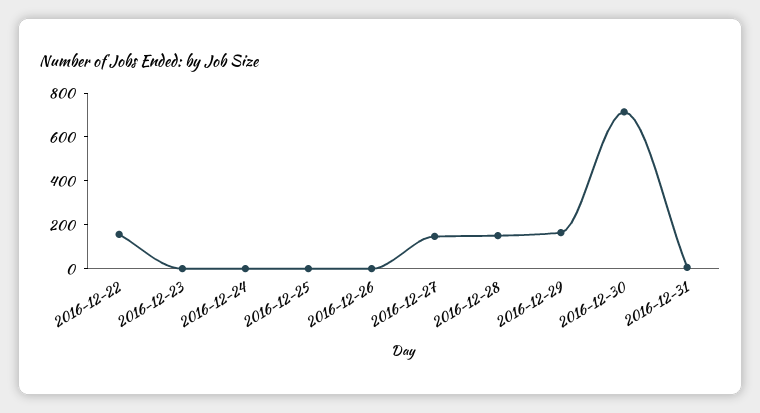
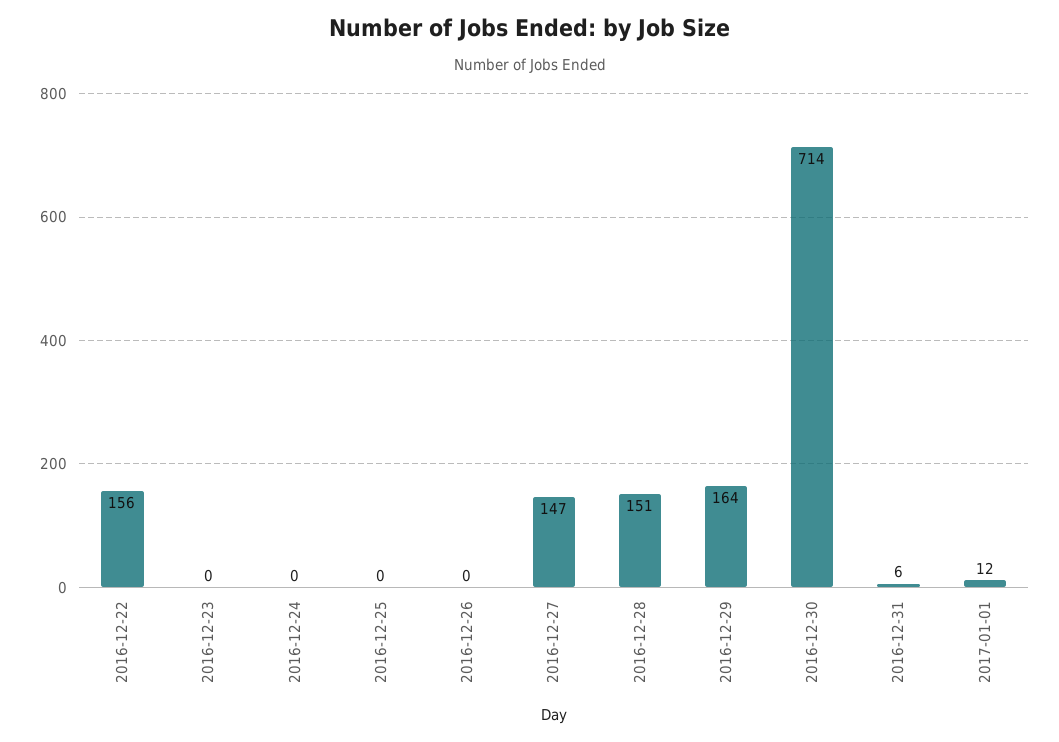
2017-01-01: none -> 12

